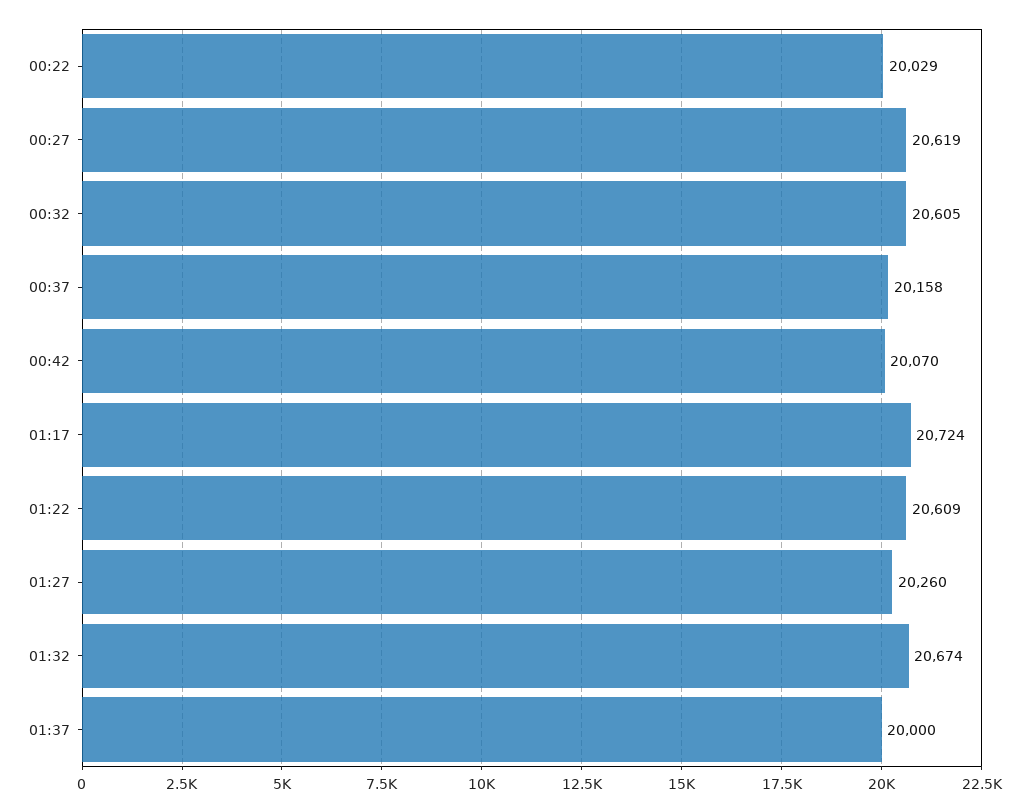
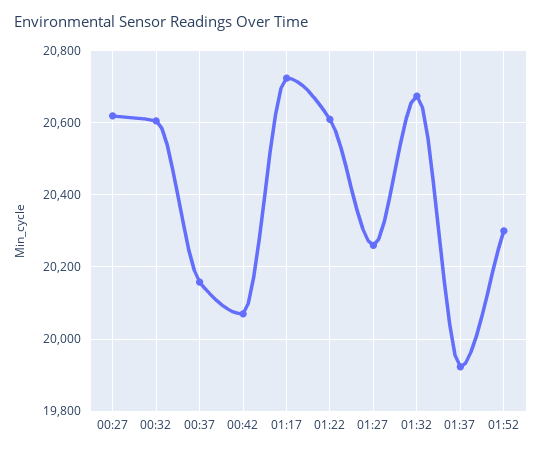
00:22: 20029 -> none
01:37: 20000 -> 19920
01:52: none -> 20300

